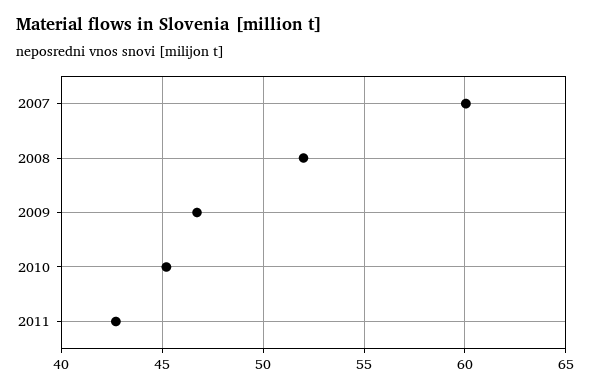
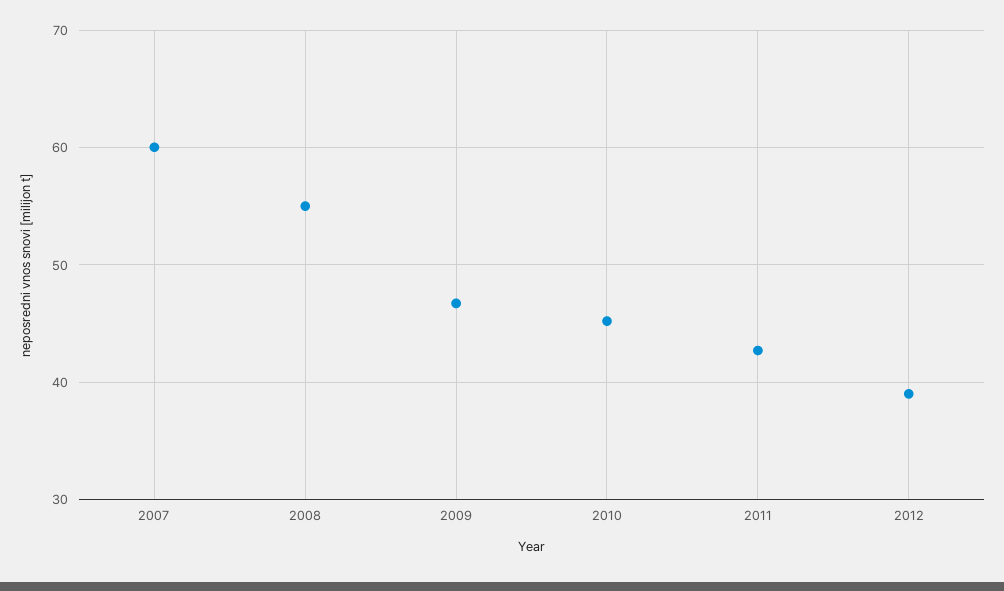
2008: 52 -> 55
2012: none -> 39

